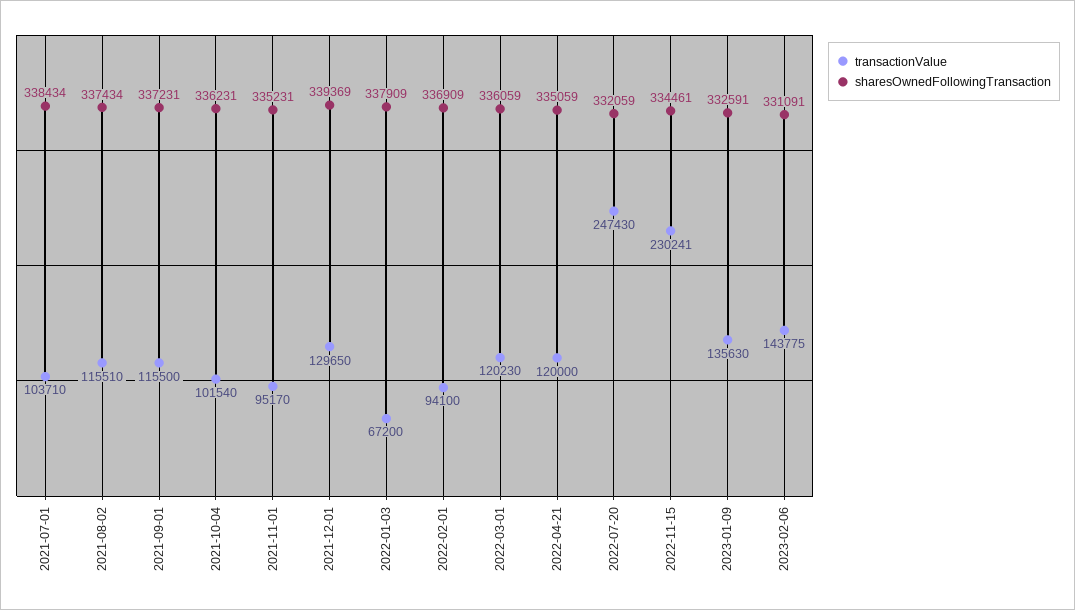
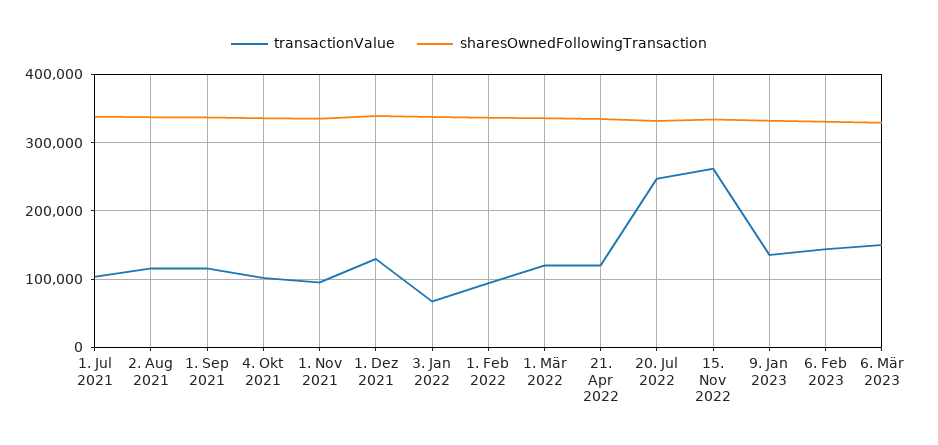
transactionValue, 2022-11-15: 230241 -> 260000
transactionValue, 6. Mär 2023: none -> 150000
sharesOwnedFollowingTransaction, 6. Mär 2023: none -> 330000

